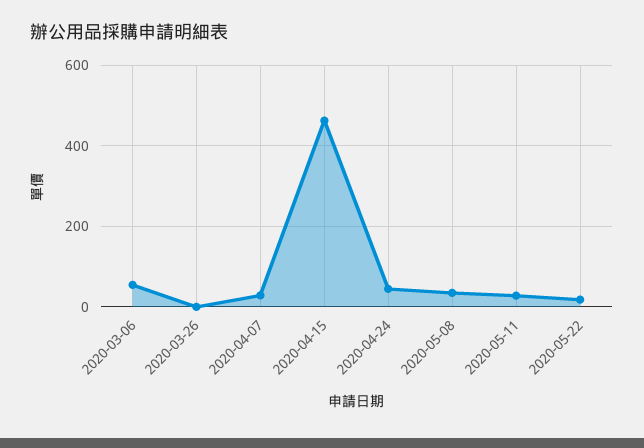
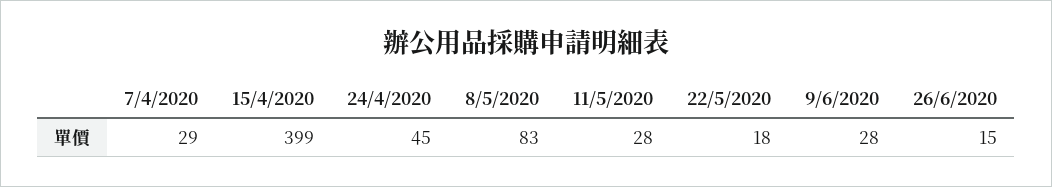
2020-03-06: 60 -> none
2020-03-26: 0 -> none
2020-04-15: 460 -> 399
2020-05-08: 40 -> 83
9/6/2020: none -> 28
26/6/2020: none -> 15

